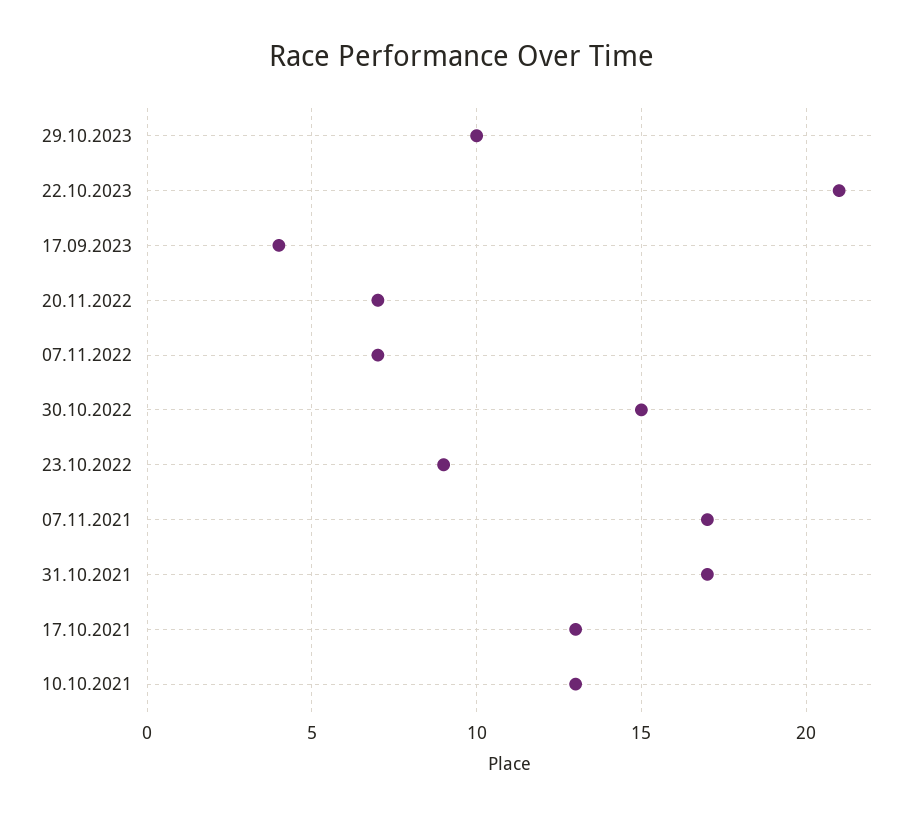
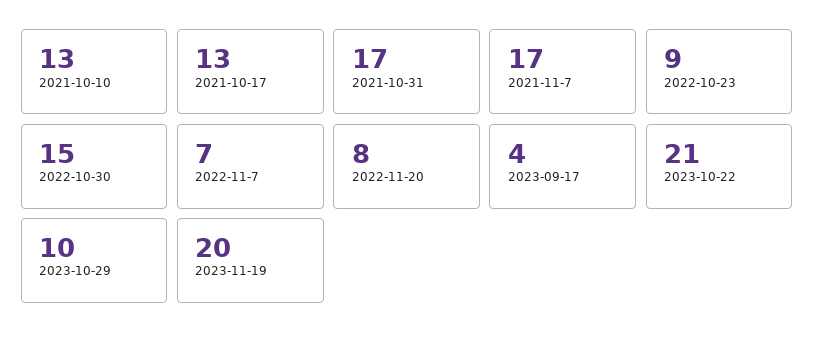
20.11.2022: 7 -> 8
2023-11-19: none -> 20

